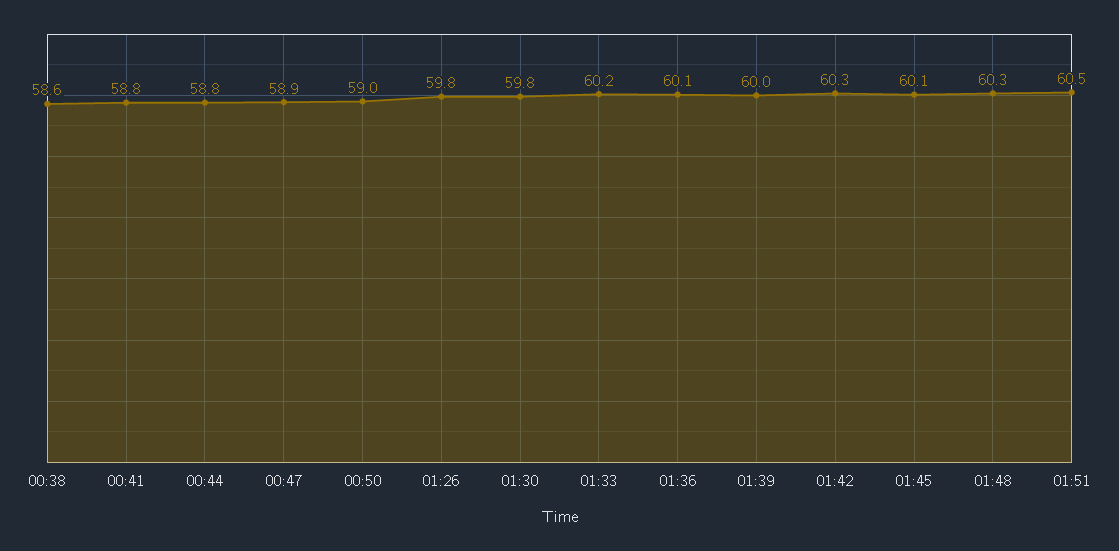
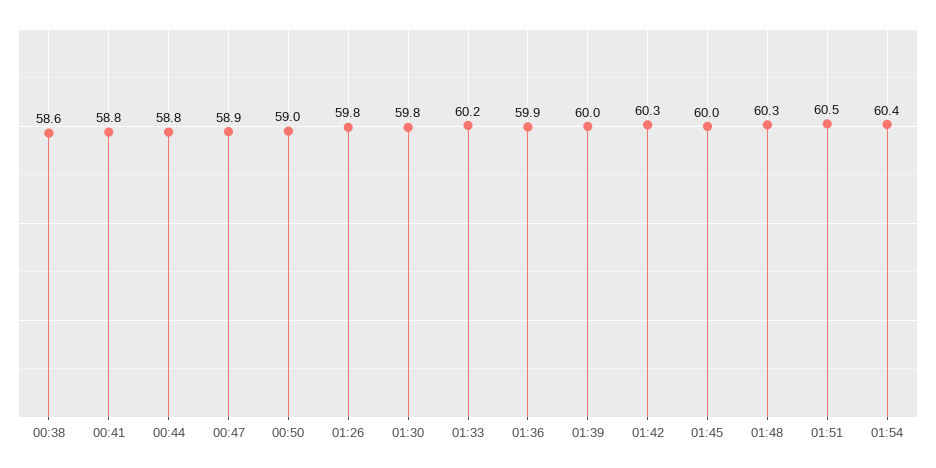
01:36: 60.1 -> 59.9
01:45: 60.1 -> 60
01:54: none -> 60.4

